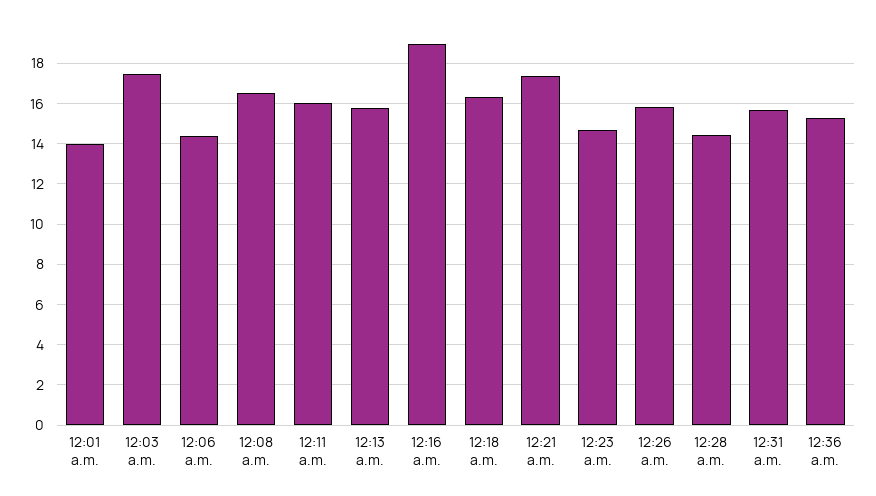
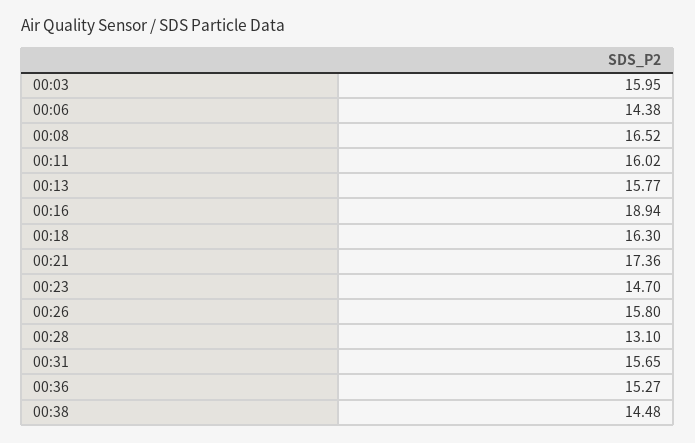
12:01 a.m.: 14 -> none
12:03 a.m.: 17.5 -> 15.95
12:28 a.m.: 14.5 -> 13.1
00:38: none -> 14.48

